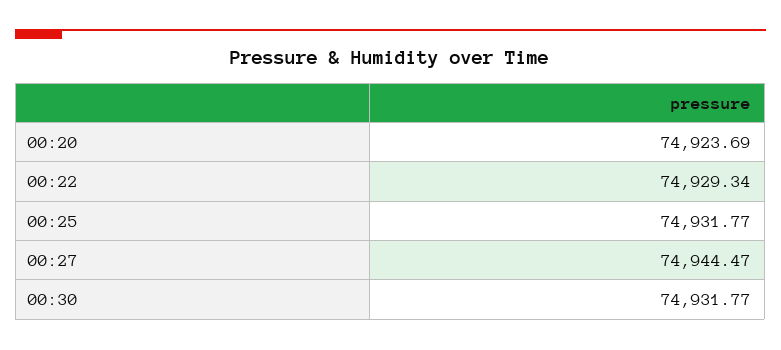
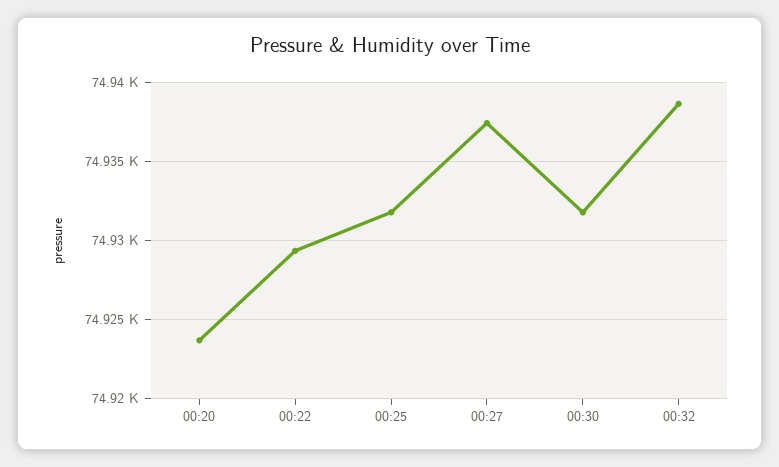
00:27: 74944.47 -> 74937.5
00:32: none -> 74938.5

